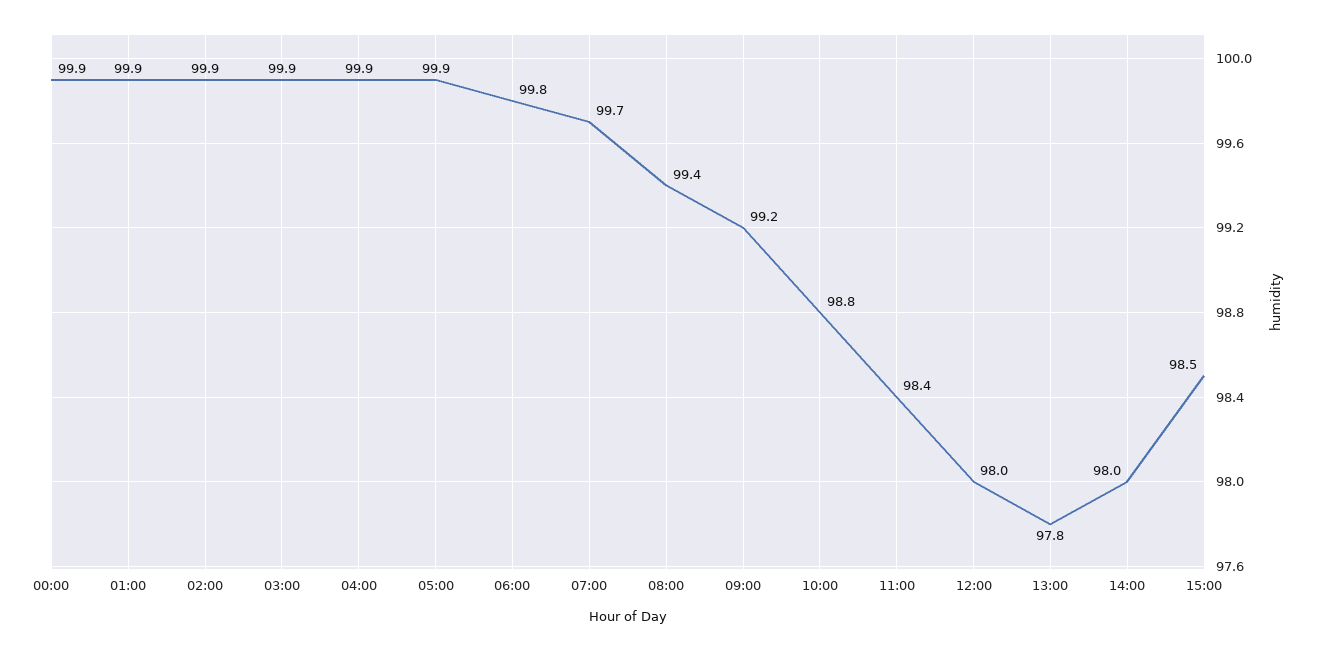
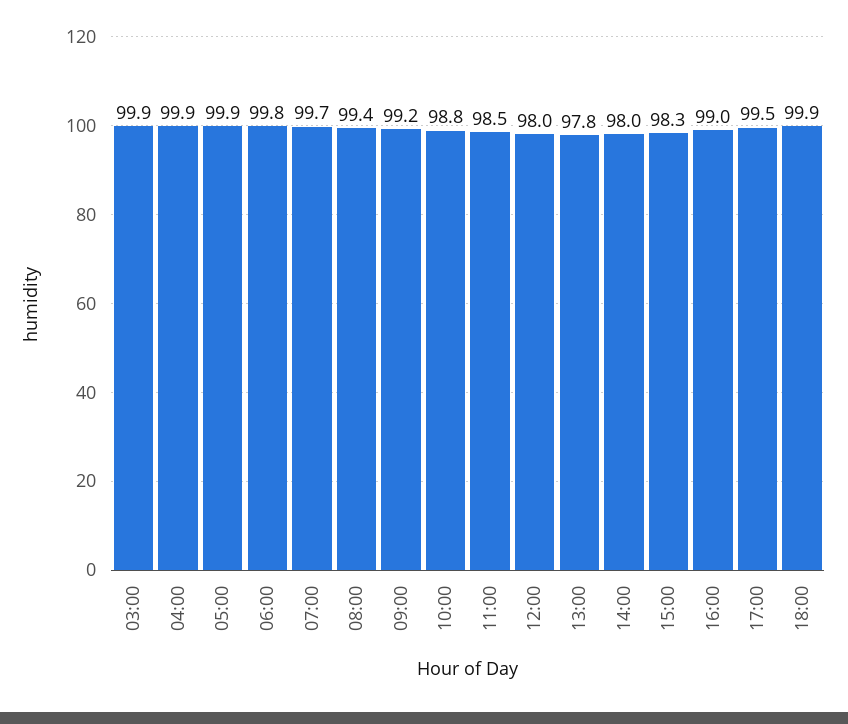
00:00: 99.9 -> none
01:00: 99.9 -> none
02:00: 99.9 -> none
11:00: 98.4 -> 98.5
15:00: 98.5 -> 98.3
16:00: none -> 99
17:00: none -> 99.5
18:00: none -> 99.9

